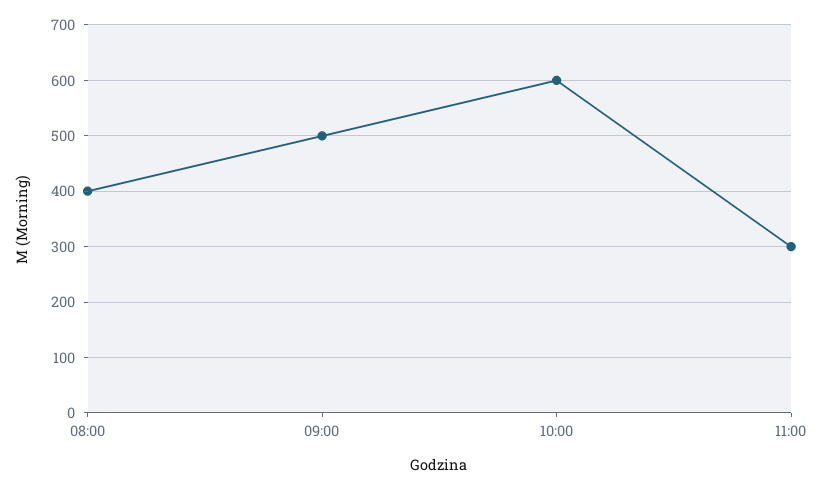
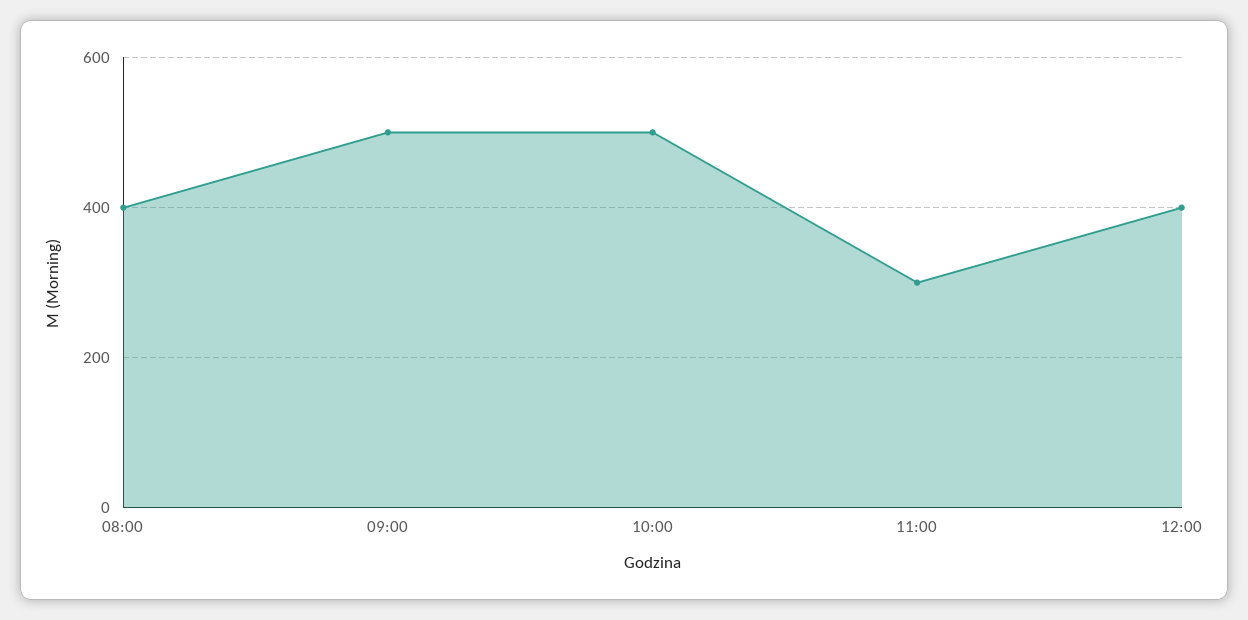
10:00: 600 -> 500
12:00: none -> 400

